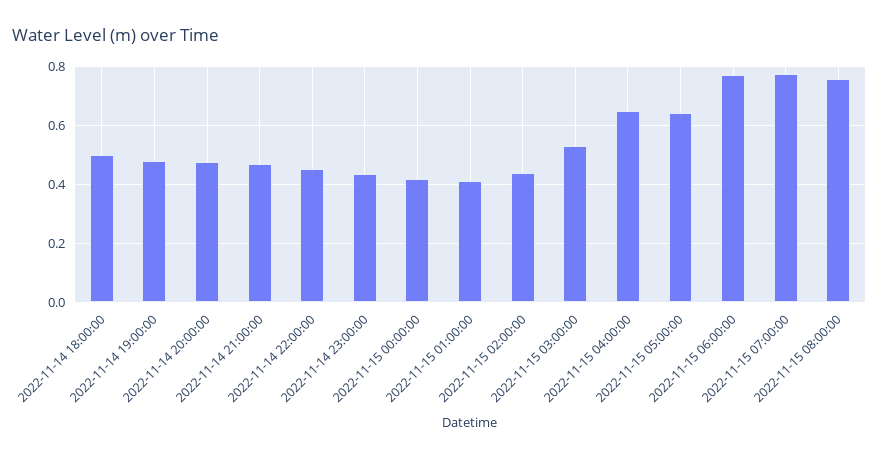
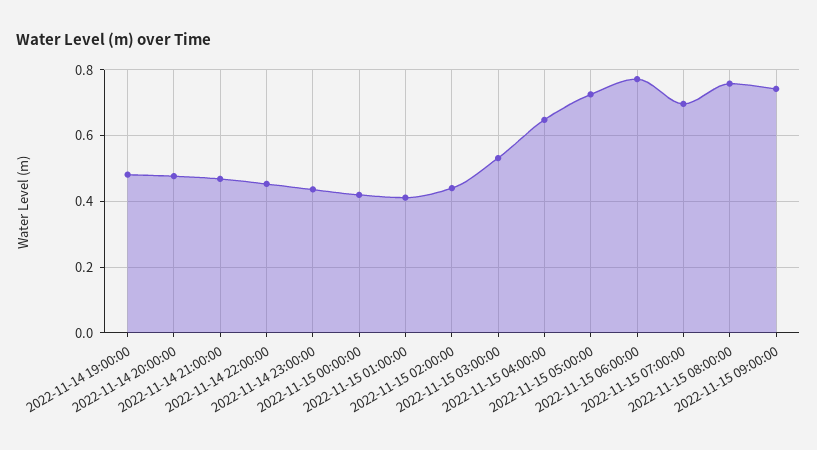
2022-11-14 18:00:00: 0.5 -> none
2022-11-15 05:00:00: 0.65 -> 0.72
2022-11-15 07:00:00: 0.775 -> 0.7
2022-11-15 09:00:00: none -> 0.74

